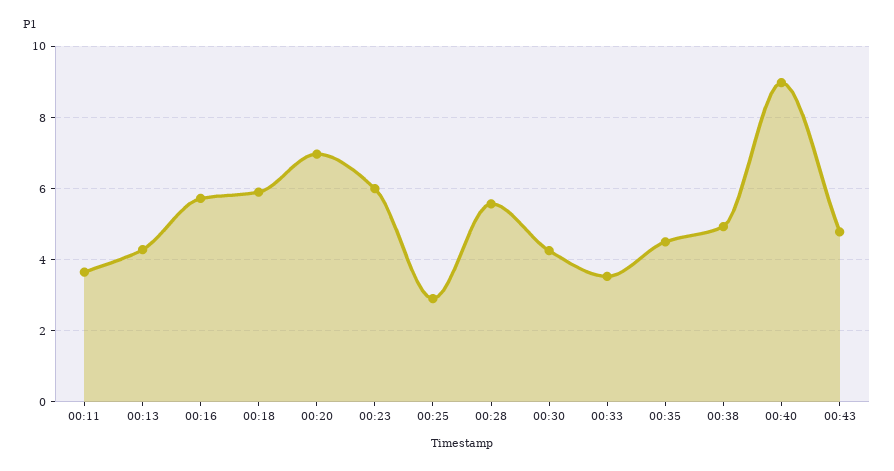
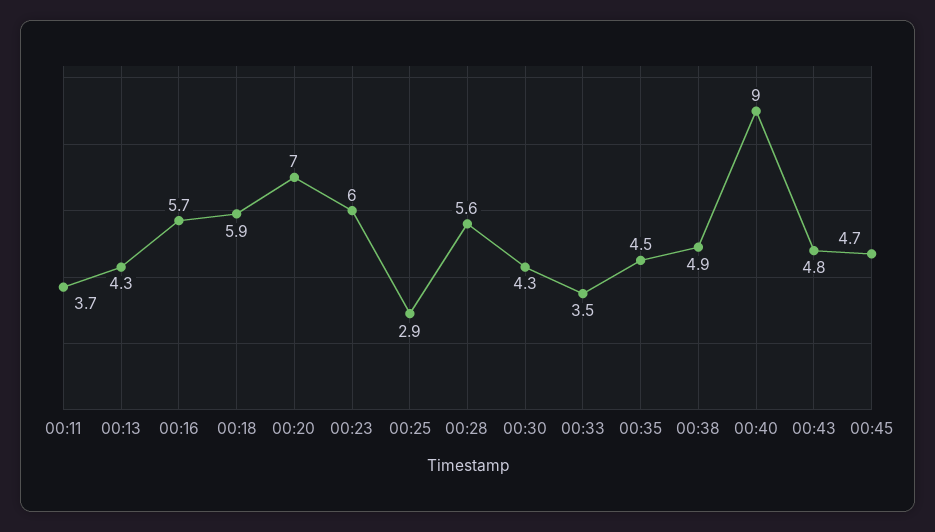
00:45: none -> 4.7

